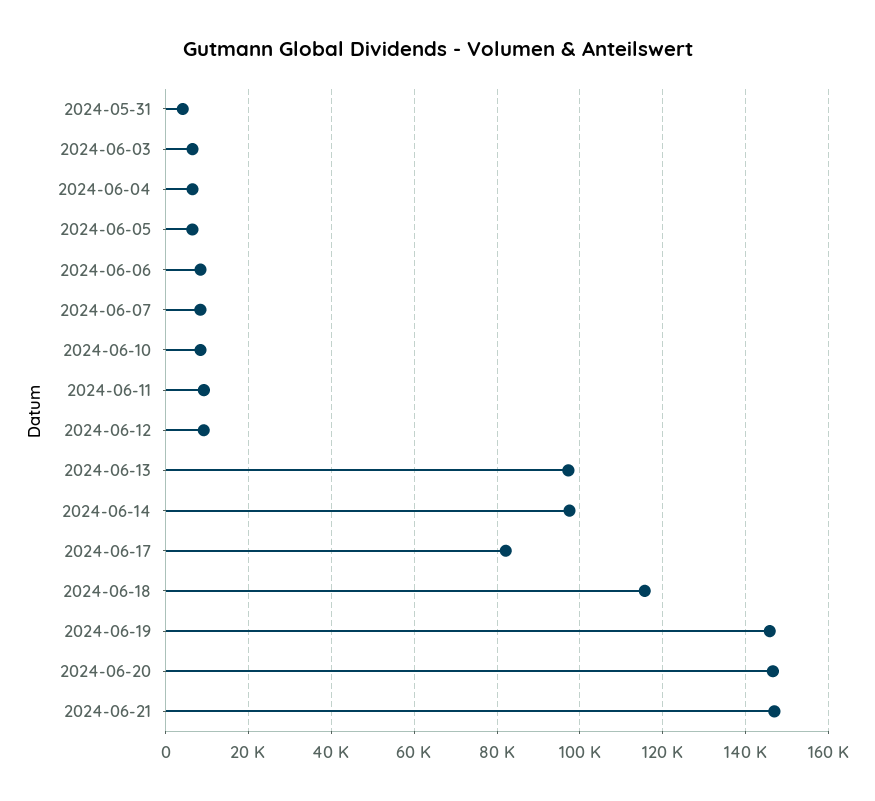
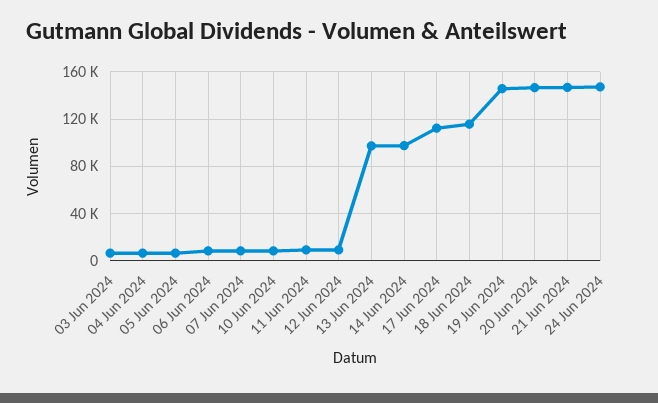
2024-05-31: 4000 -> none
2024-06-17: 82000 -> 110000
24 Jun 2024: none -> 150000

